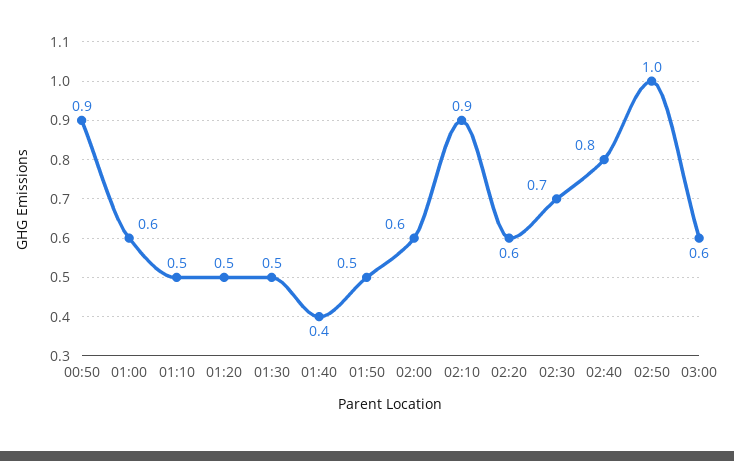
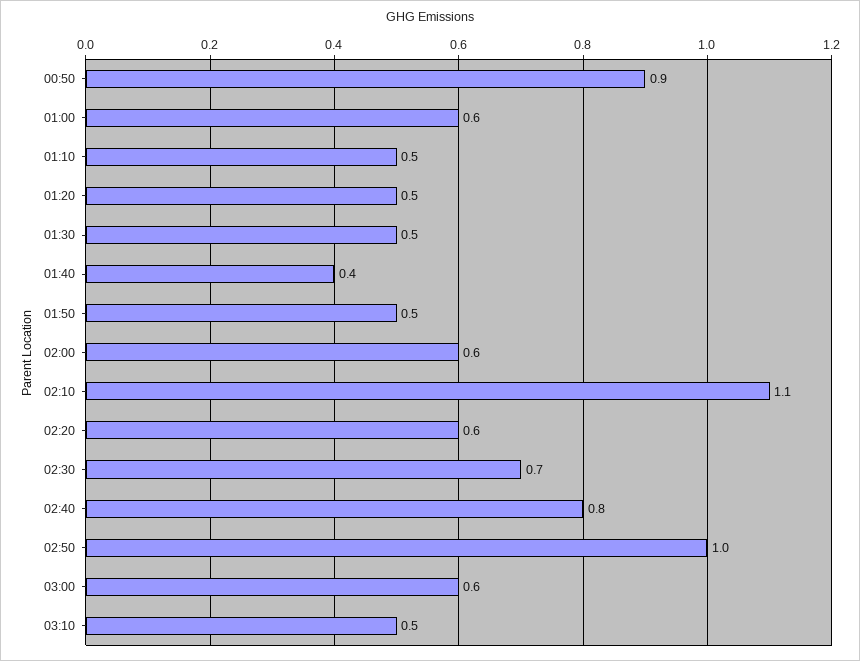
02:10: 0.9 -> 1.1
03:10: none -> 0.5

